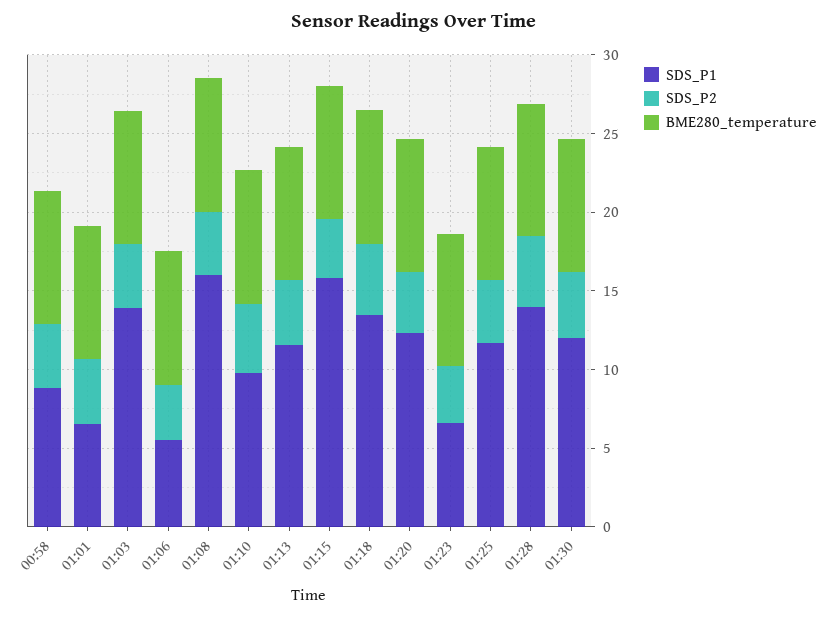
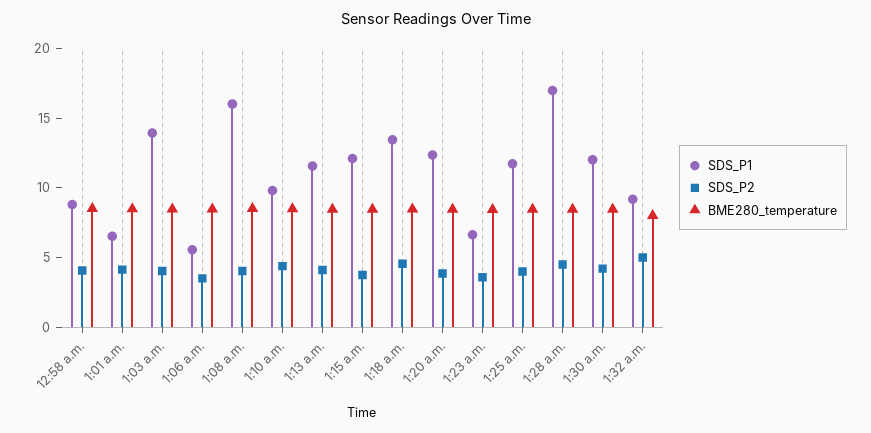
SDS_P1, 01:15: 16 -> 12
SDS_P1, 01:28: 14 -> 17
SDS_P1, 1:32 a.m.: none -> 9
SDS_P2, 1:32 a.m.: none -> 5
BME280_temperature, 1:32 a.m.: none -> 8

